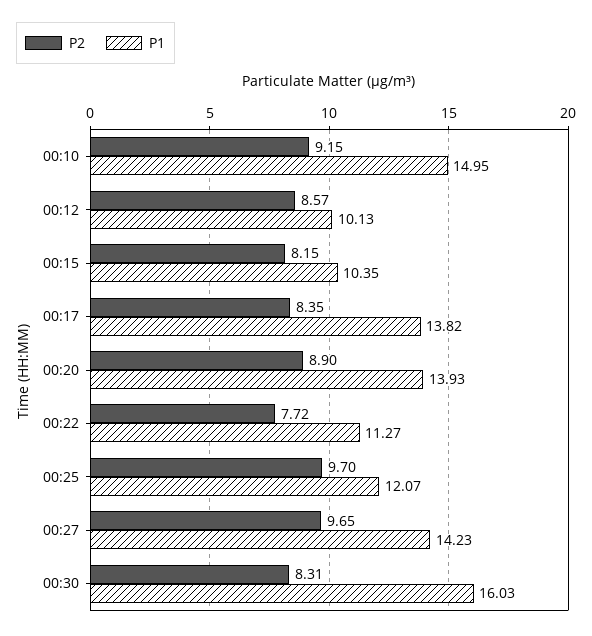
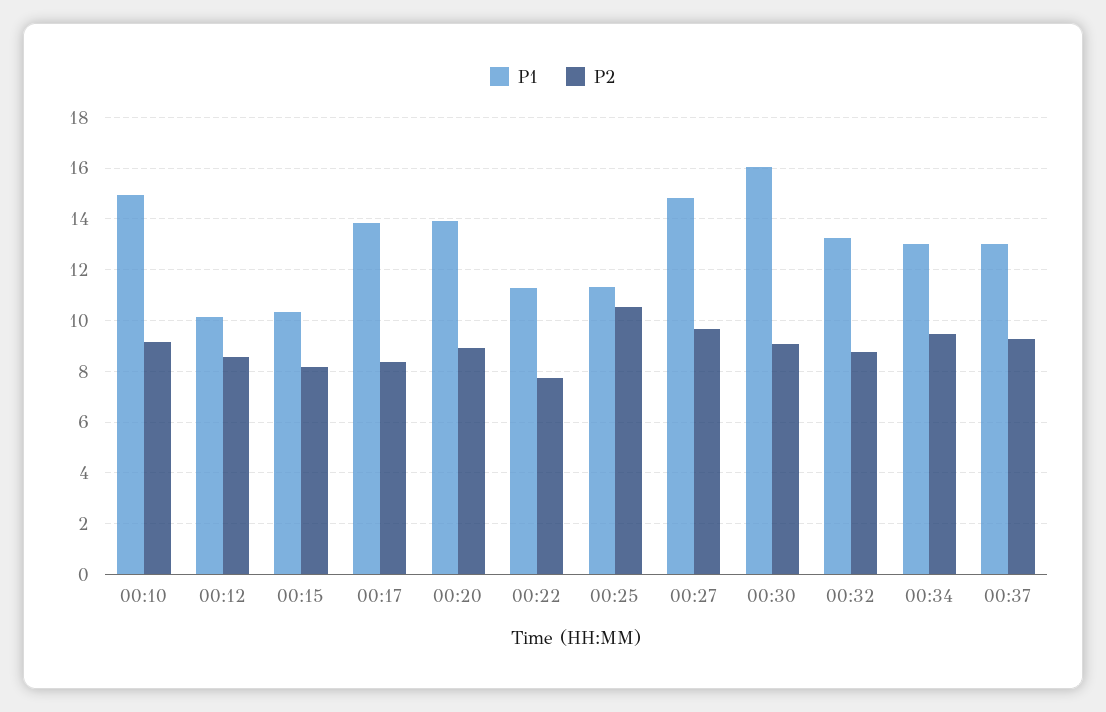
P2, 00:25: 9.7 -> 10.5
P1, 00:25: 12.07 -> 11.25
P1, 00:27: 14.23 -> 14.75
P2, 00:30: 8.31 -> 9
P1, 00:32: none -> 13.25
P2, 00:32: none -> 8.75
P1, 00:34: none -> 13
P2, 00:34: none -> 9.5
P1, 00:37: none -> 13
P2, 00:37: none -> 9.25

